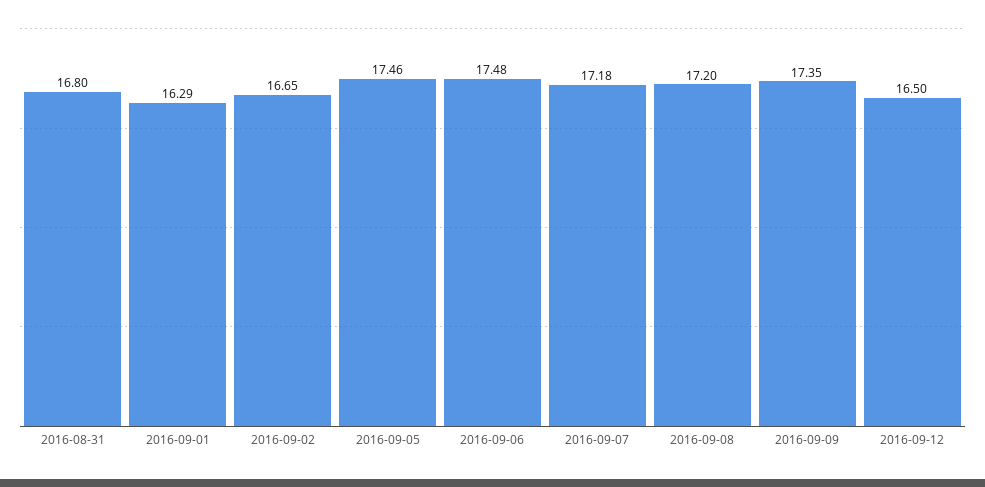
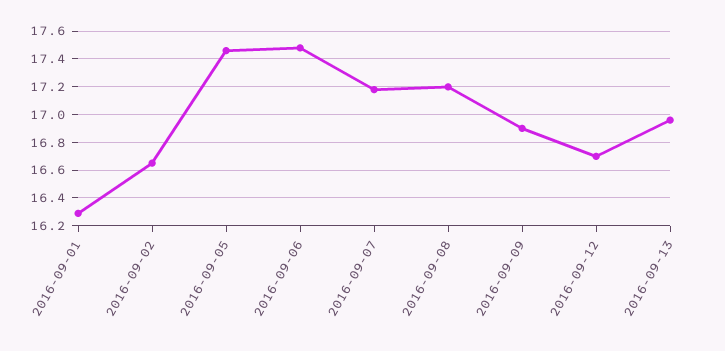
2016-08-31: 16.8 -> none
2016-09-09: 17.35 -> 16.9
2016-09-12: 16.5 -> 16.7
2016-09-13: none -> 16.95

